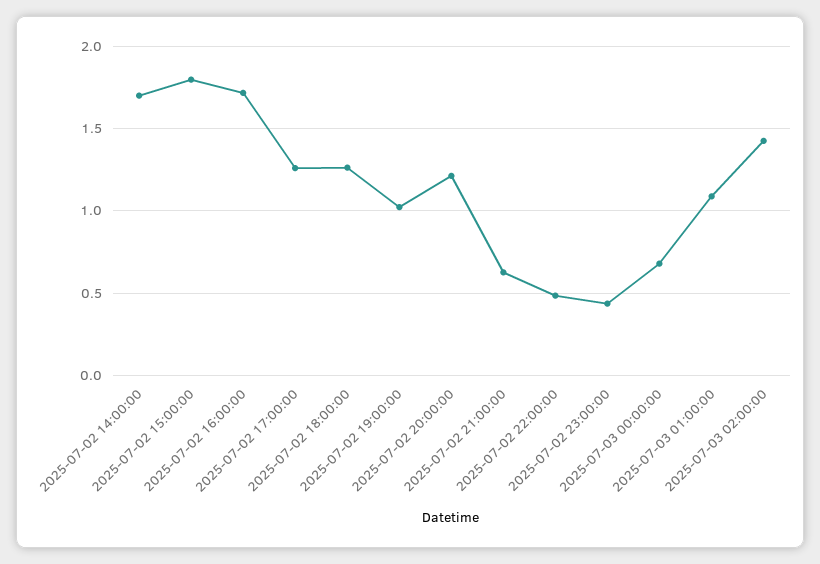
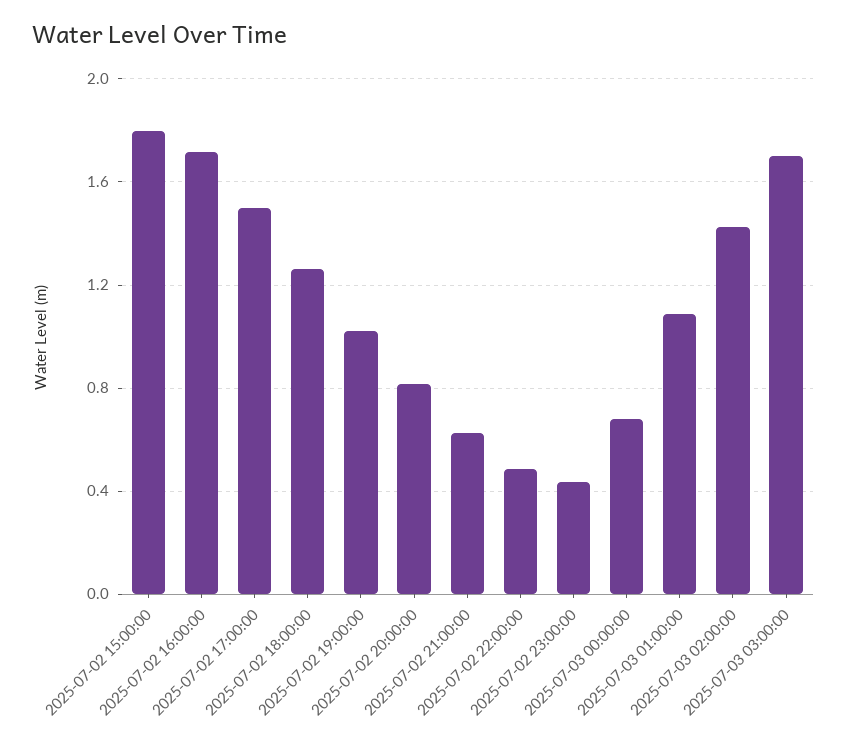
2025-07-02 14:00:00: 1.7 -> none
2025-07-02 17:00:00: 1.25 -> 1.5
2025-07-02 20:00:00: 1.2 -> 0.8
2025-07-03 03:00:00: none -> 1.7

